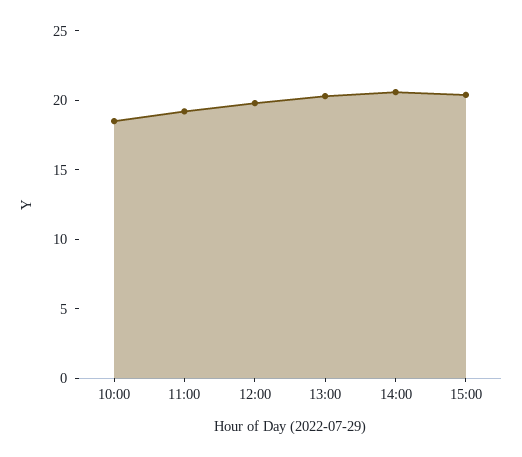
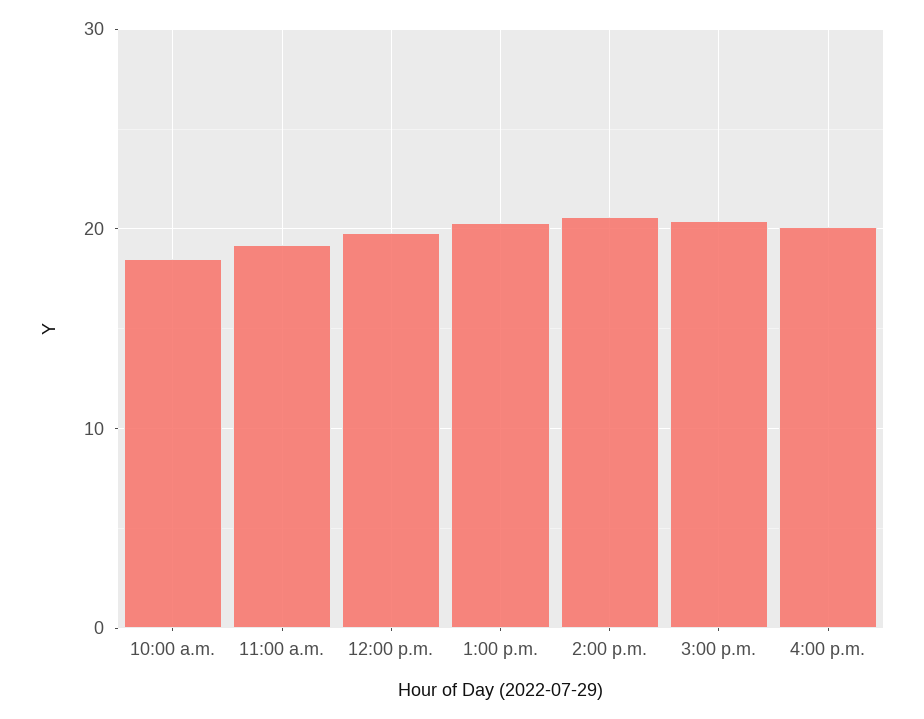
4:00 p.m.: none -> 20

